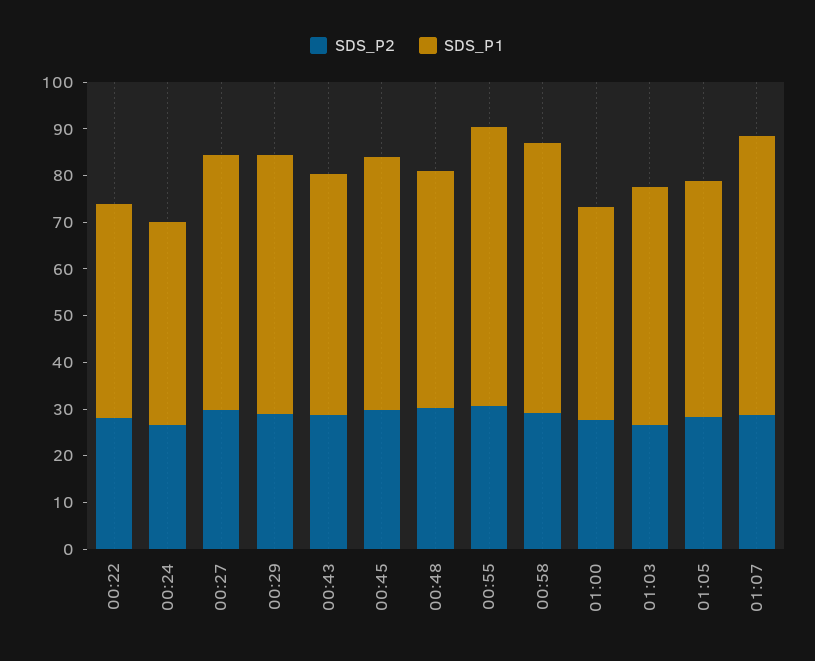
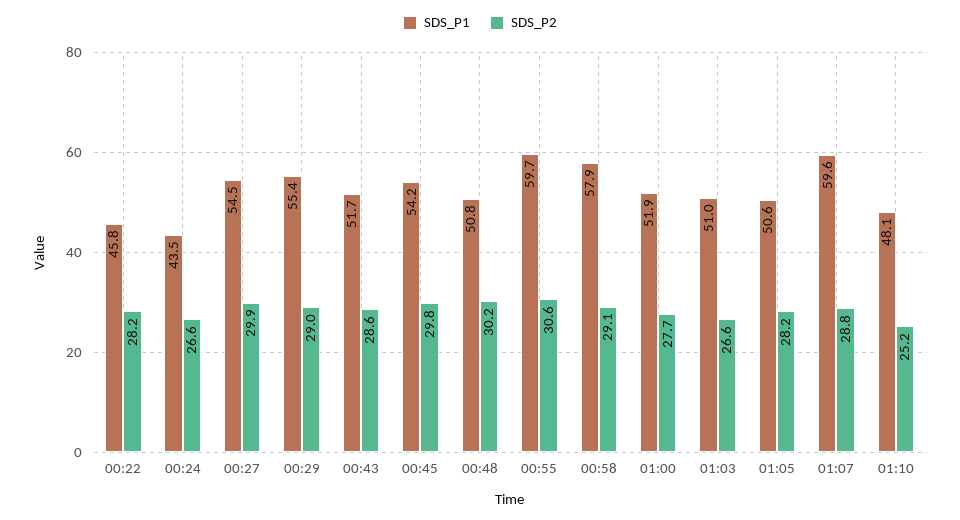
SDS_P1, 01:00: 46 -> 51.9
SDS_P1, 01:10: none -> 48.1
SDS_P2, 01:10: none -> 25.2

